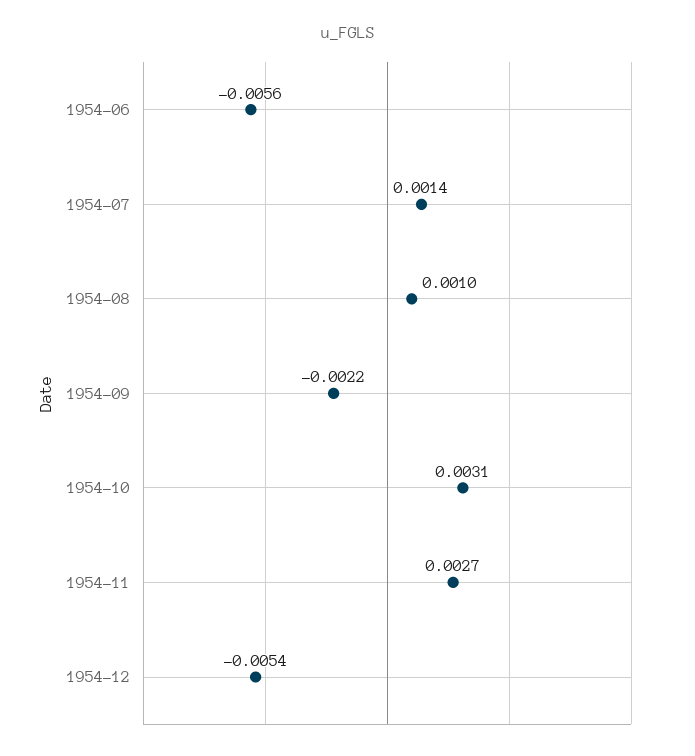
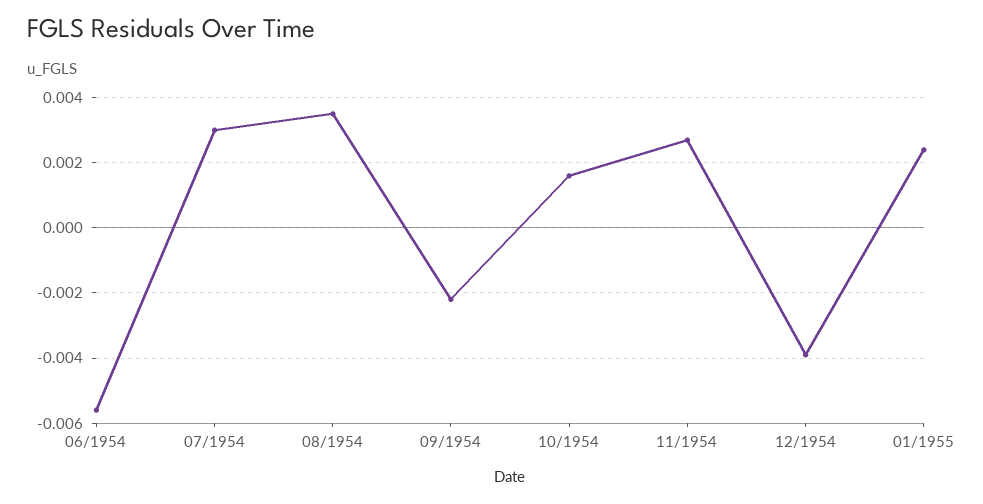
1954-07: 0.0014 -> 0.003
1954-08: 0.001 -> 0.0035
1954-10: 0.0031 -> 0.0015
1954-12: -0.0054 -> -0.004
01/1955: none -> 0.0025

